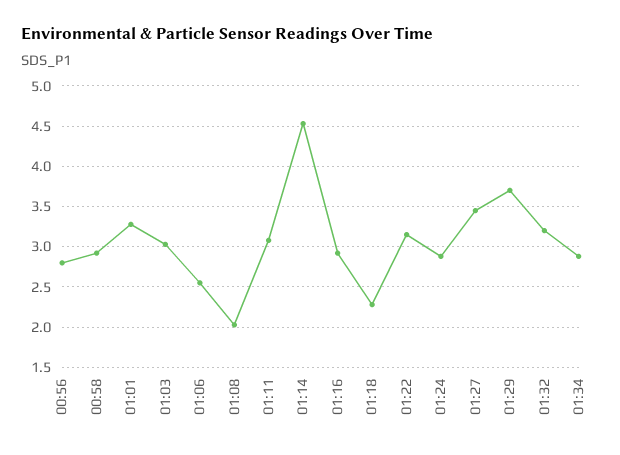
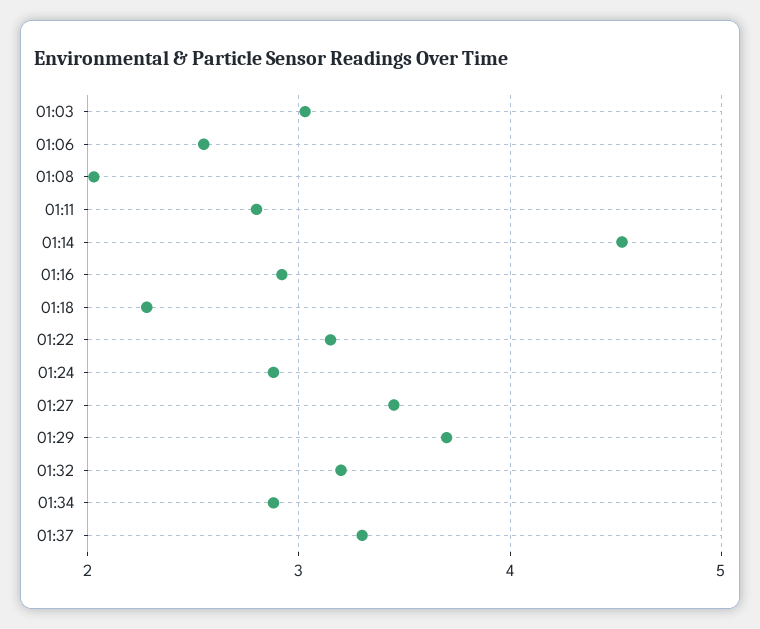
00:56: 2.8 -> none
00:58: 2.9 -> none
01:01: 3.3 -> none
01:11: 3.1 -> 2.8
01:37: none -> 3.3

